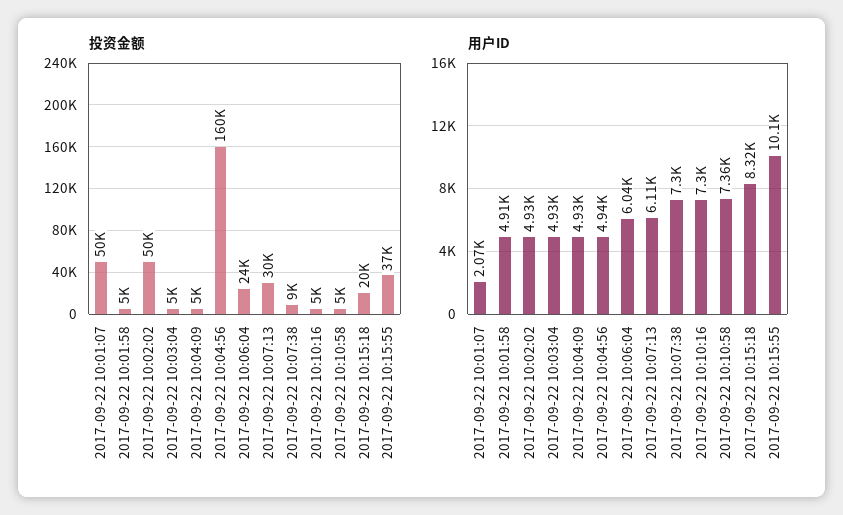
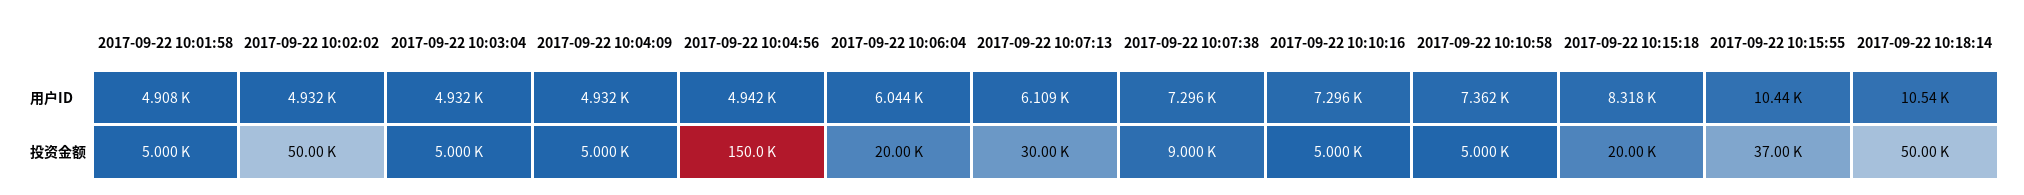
投资金额, 2017-09-22 10:01:07: 50000 -> none
投资金额, 2017-09-22 10:04:56: 160000 -> 150000
投资金额, 2017-09-22 10:06:04: 24000 -> 20000
用户ID, 2017-09-22 10:01:07: 2070 -> none
用户ID, 2017-09-22 10:15:55: 10100 -> 10440
用户ID, 2017-09-22 10:18:14: none -> 10540
投资金额, 2017-09-22 10:18:14: none -> 50000

